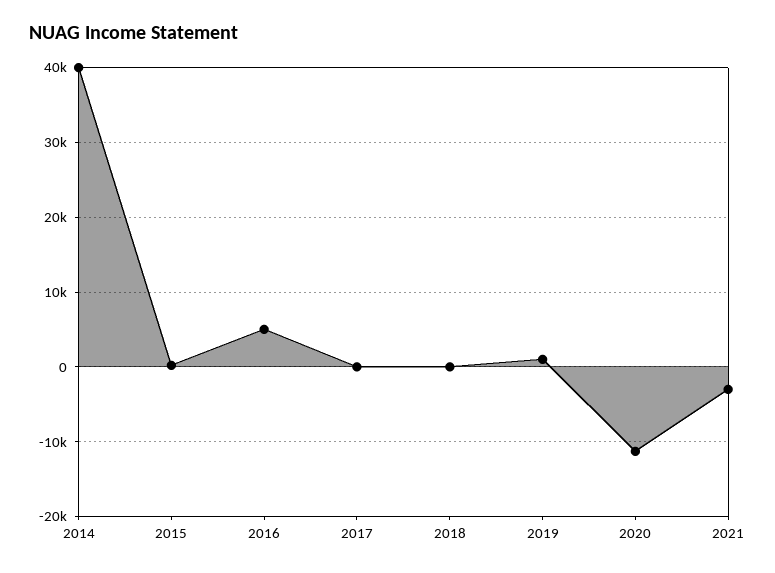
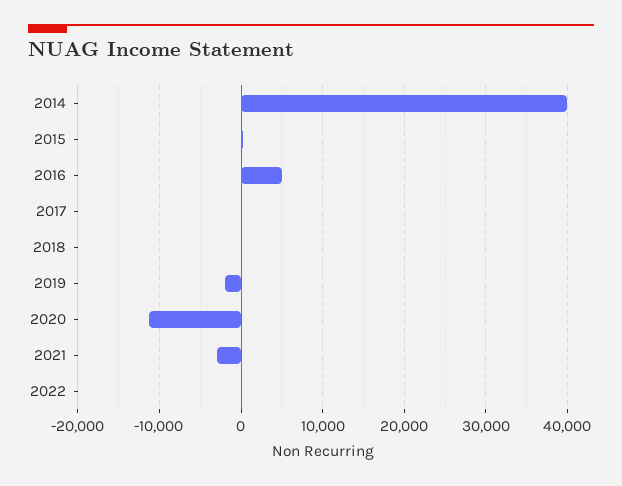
2019: 1000 -> -2000
2022: none -> 0

